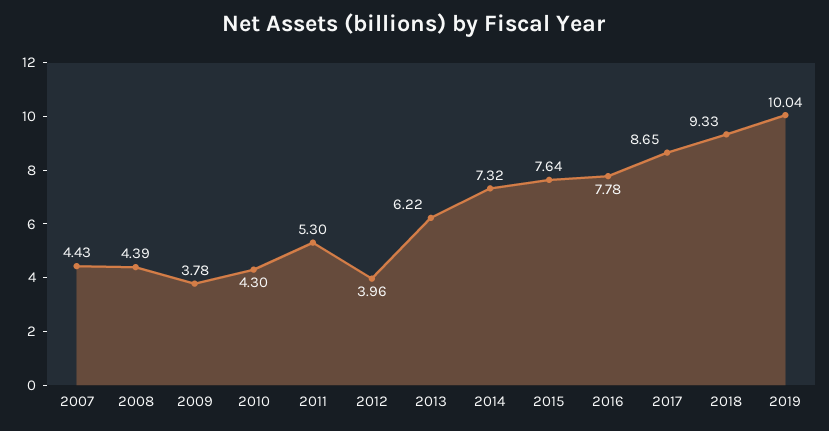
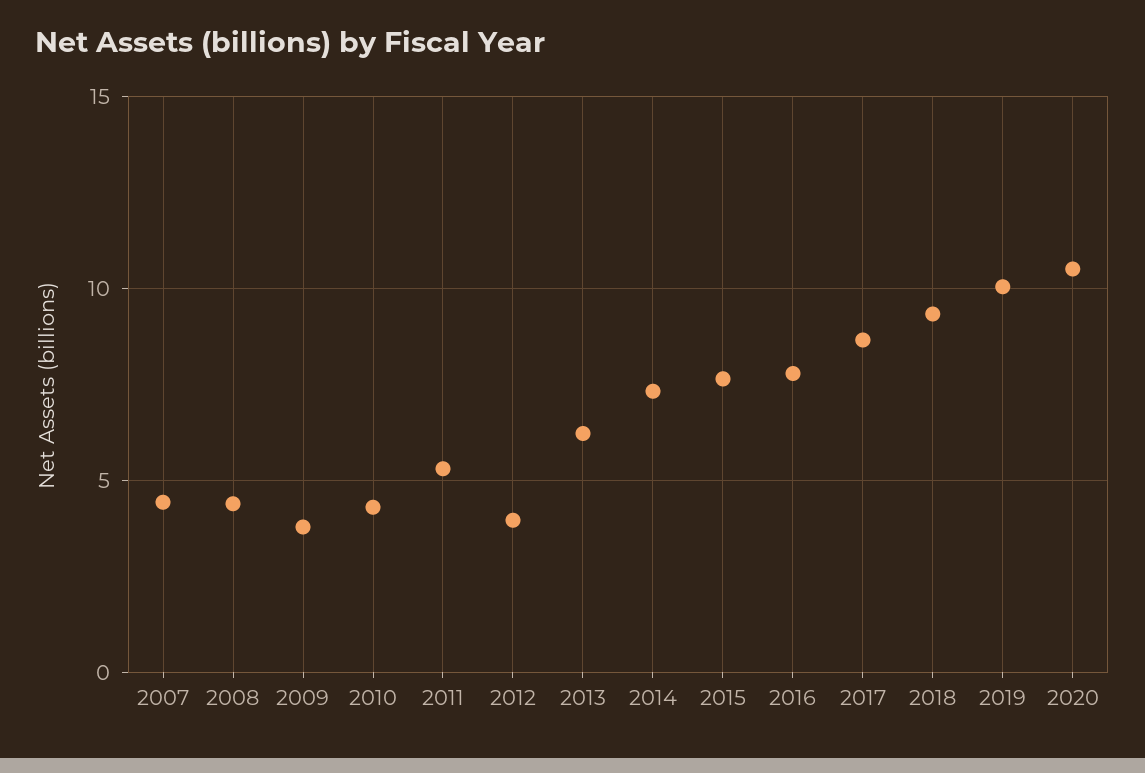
2020: none -> 10.5

